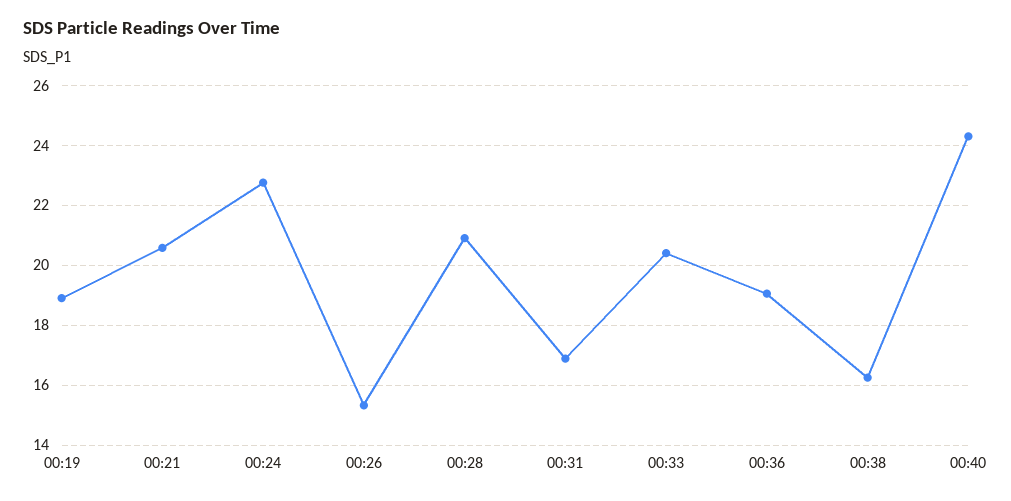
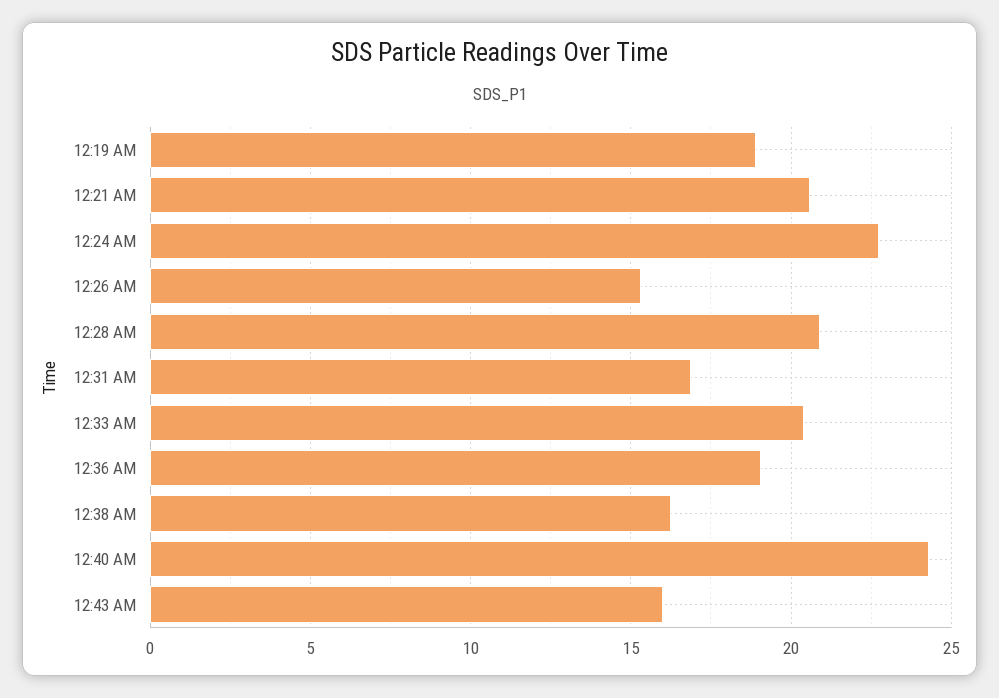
12:43 AM: none -> 16

